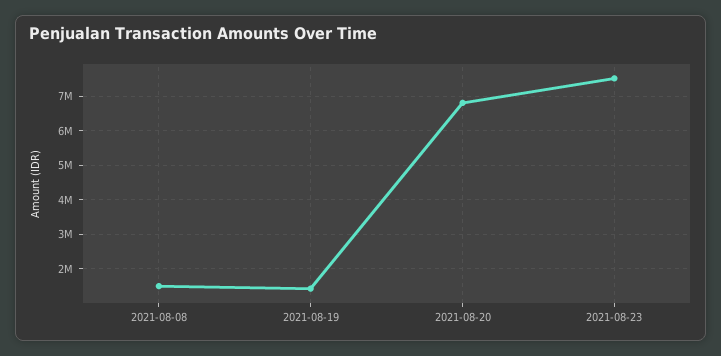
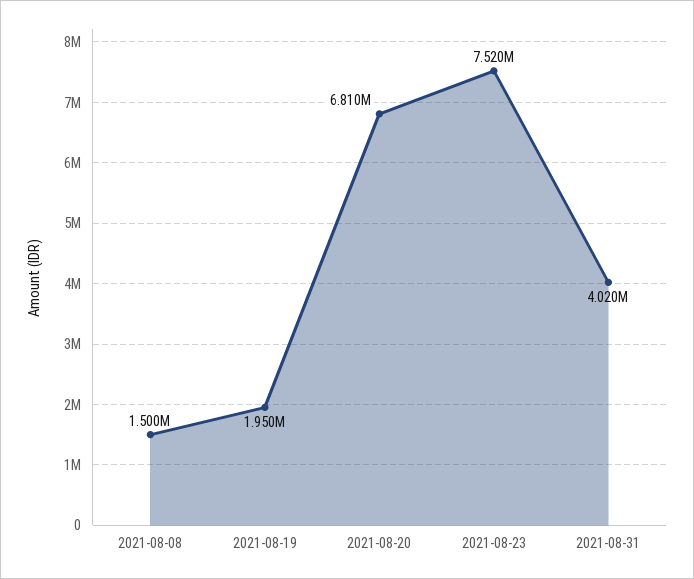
2021-08-19: 1400000 -> 1950000
2021-08-31: none -> 4020000

